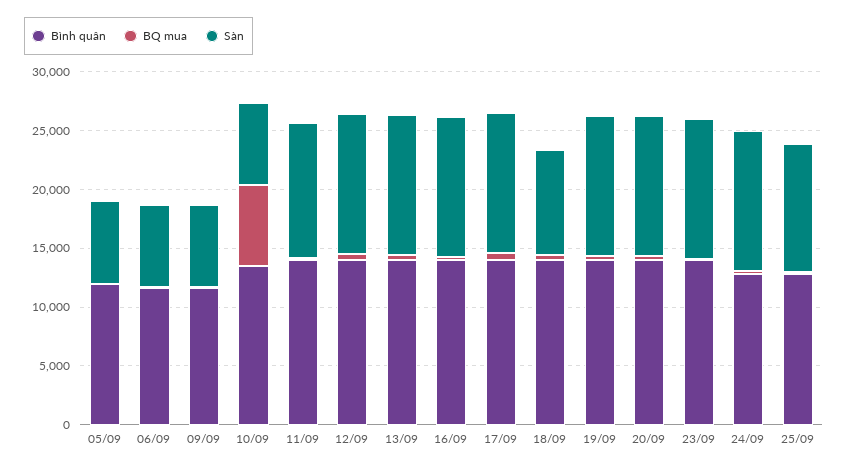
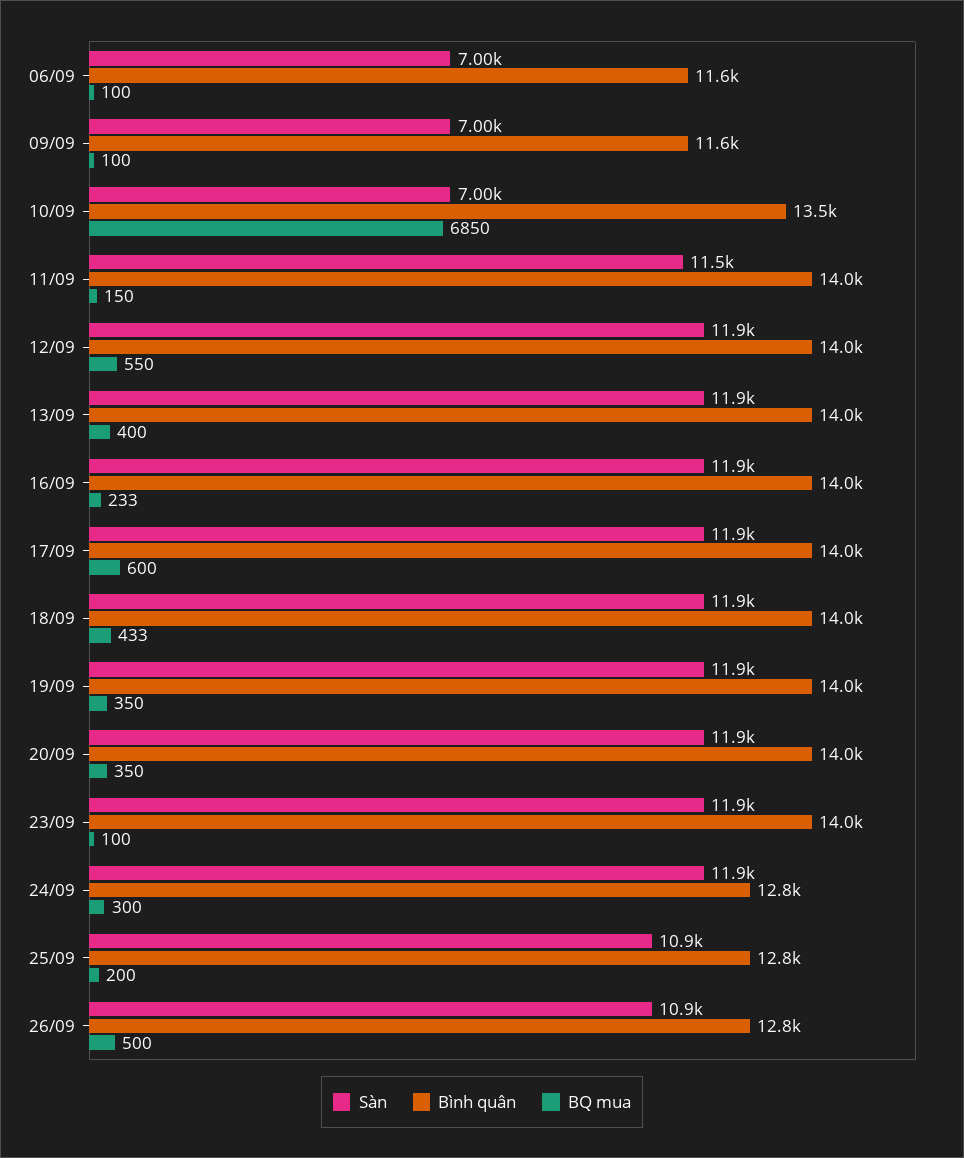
Bình quân, 05/09: 12000 -> none
BQ mua, 05/09: 0 -> none
Sàn, 05/09: 7000 -> none
Sàn, 18/09: 9000 -> 11900
Sàn, 26/09: none -> 10900
Bình quân, 26/09: none -> 12800
BQ mua, 26/09: none -> 500

